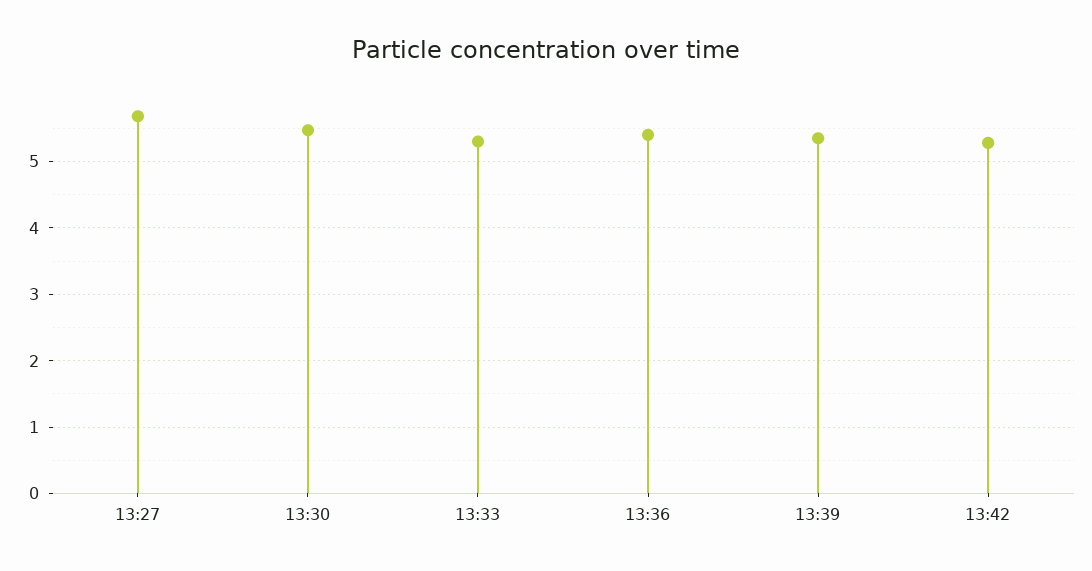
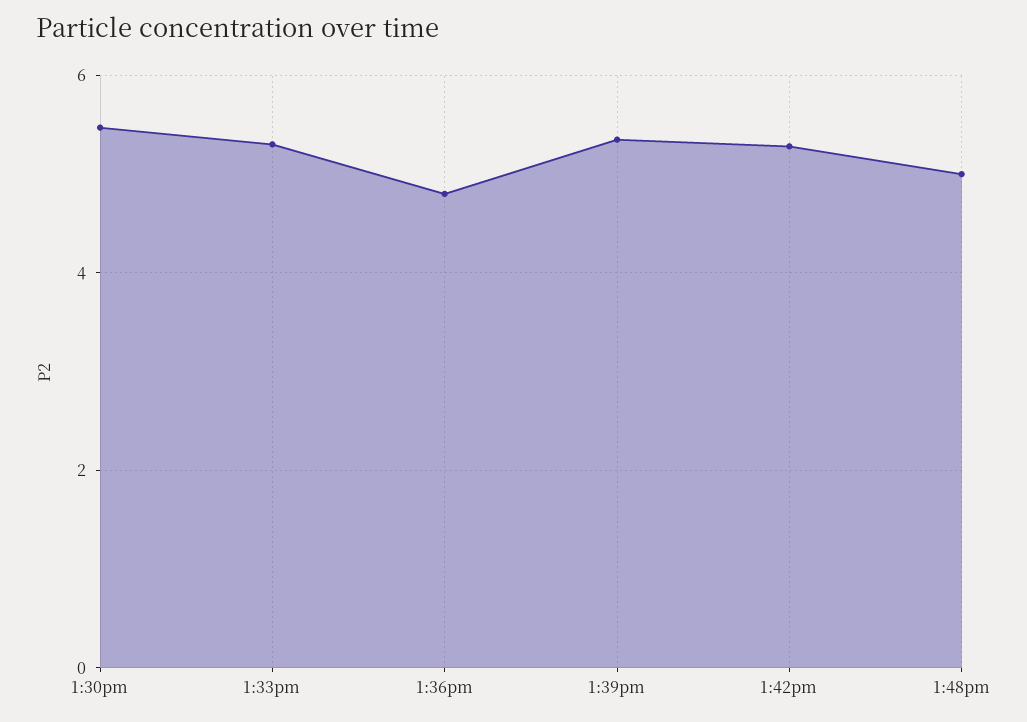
13:27: 5.7 -> none
13:36: 5.4 -> 4.8
1:48pm: none -> 5

